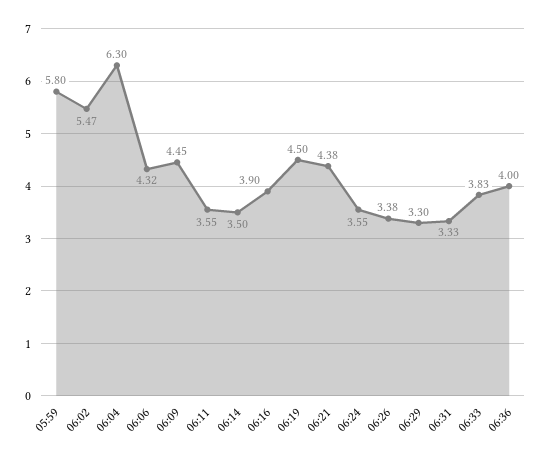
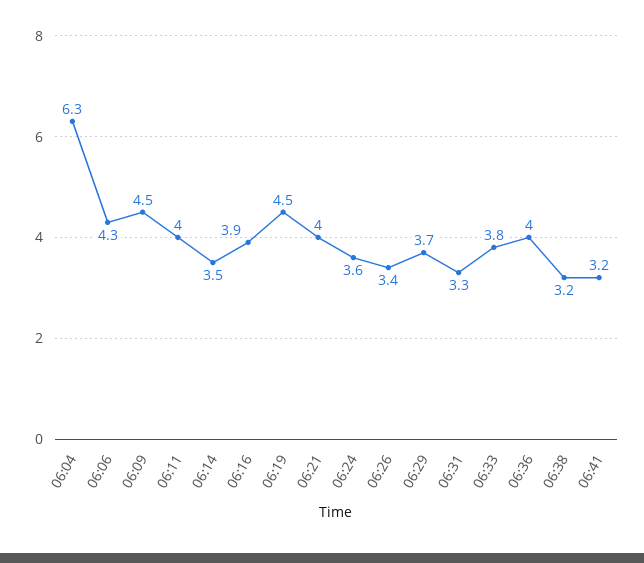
05:59: 5.8 -> none
06:02: 5.47 -> none
06:11: 3.55 -> 4
06:21: 4.38 -> 4
06:29: 3.3 -> 3.7
06:38: none -> 3.2
06:41: none -> 3.2

